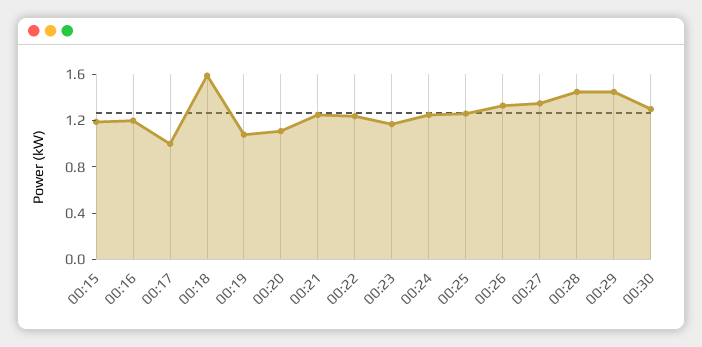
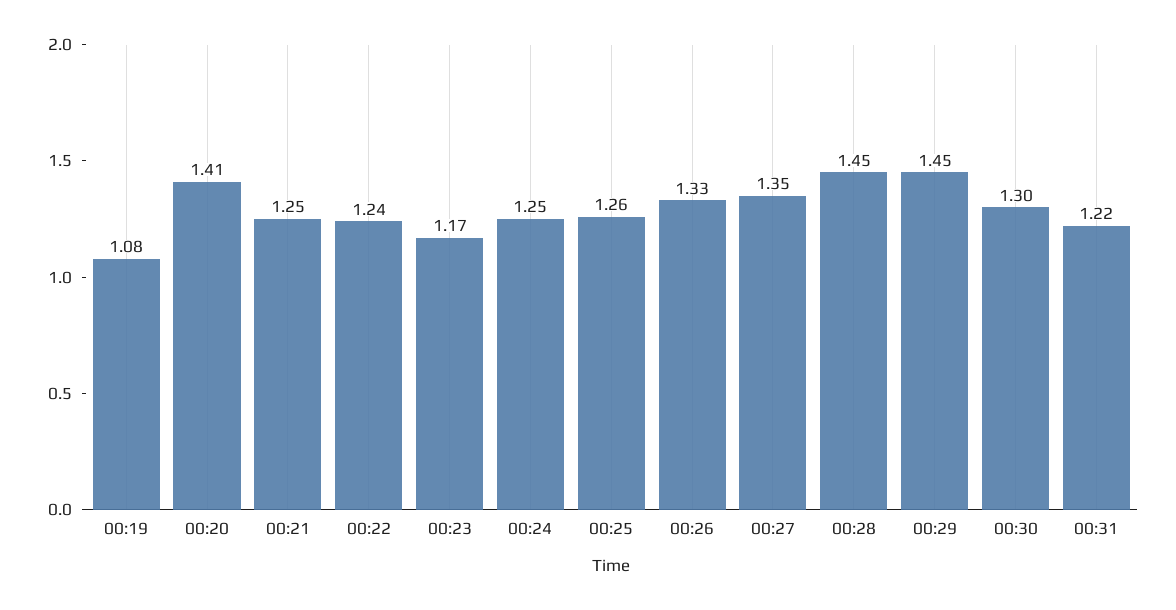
00:15: 1.2 -> none
00:16: 1.2 -> none
00:17: 1 -> none
00:18: 1.6 -> none
00:20: 1.1 -> 1.41
00:31: none -> 1.22

